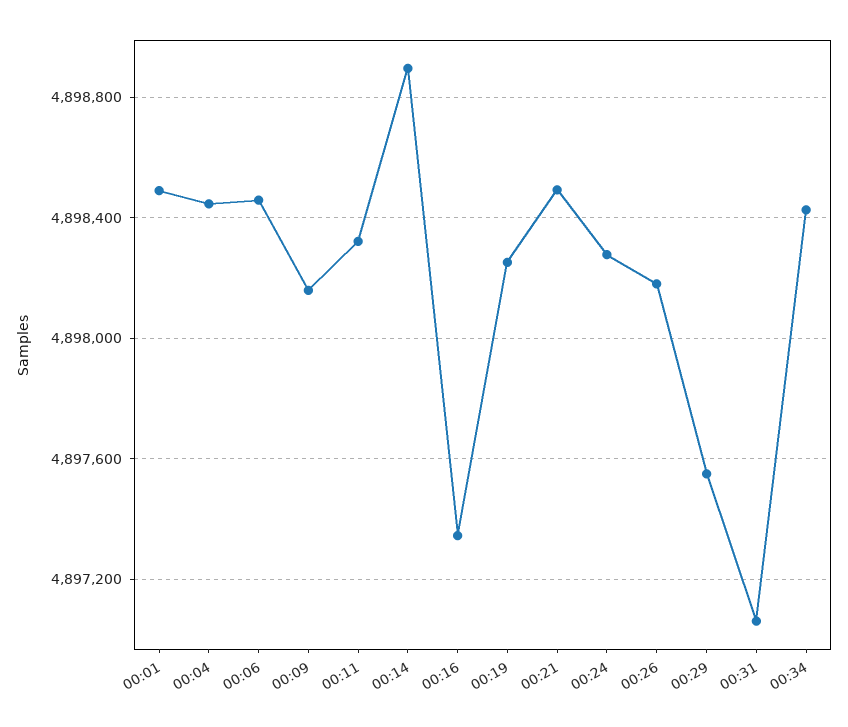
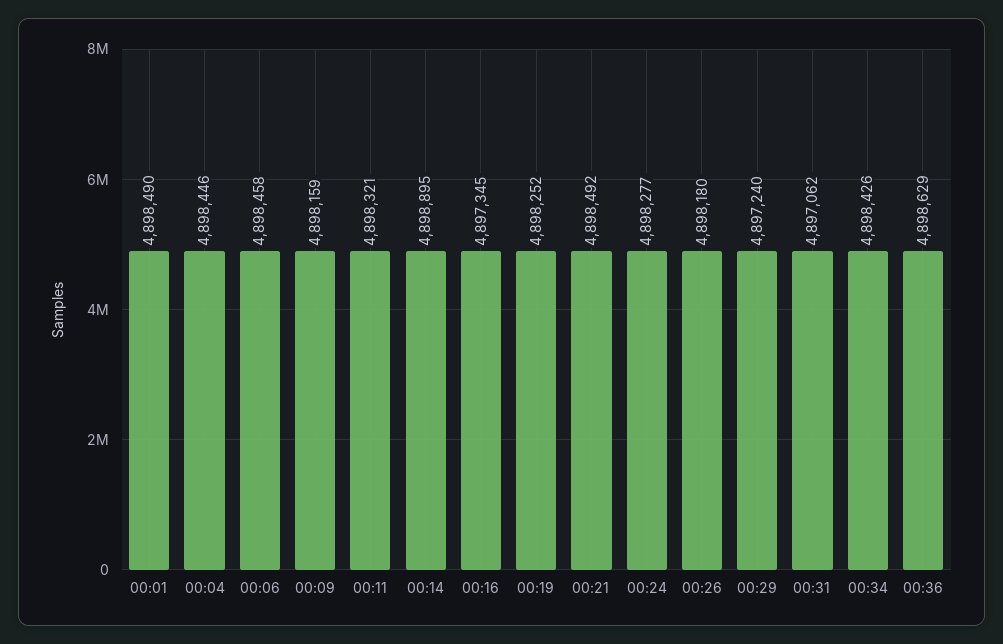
00:29: 4897550 -> 4897240
00:36: none -> 4898629

